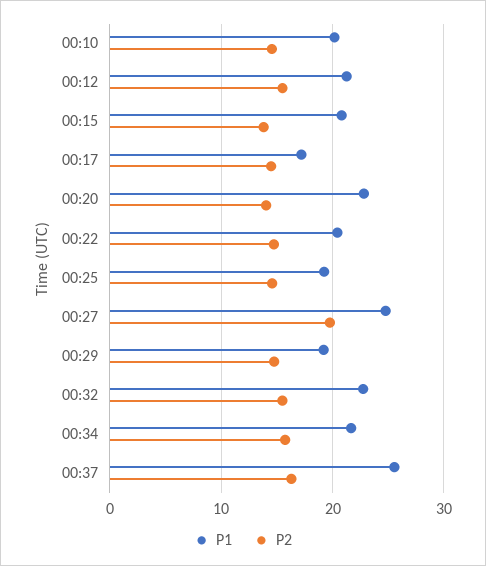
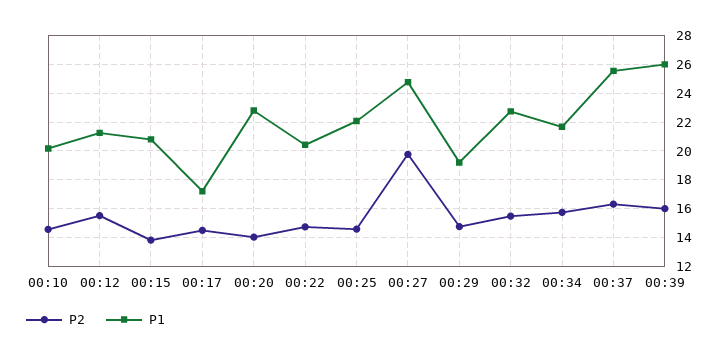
P1, 00:25: 19 -> 22
P2, 00:39: none -> 16
P1, 00:39: none -> 26

